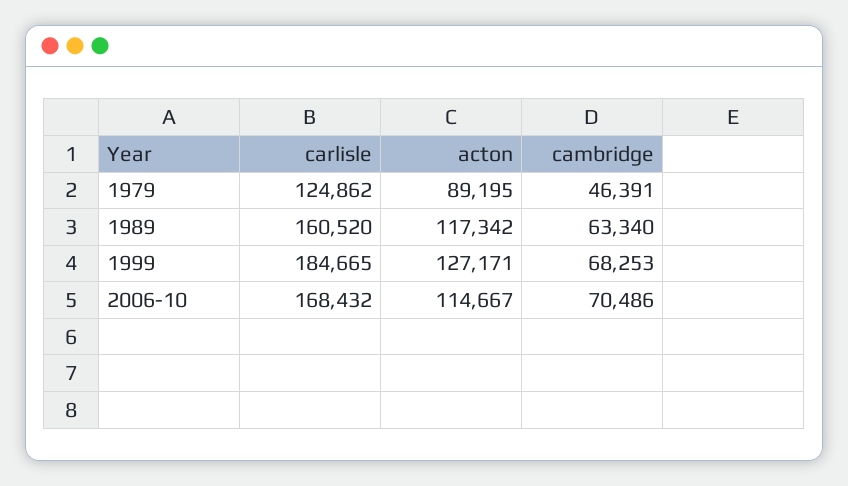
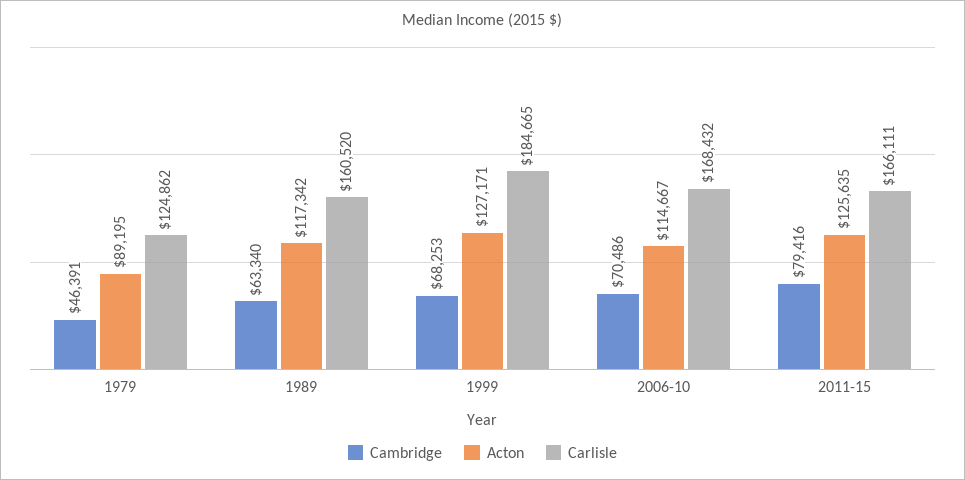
cambridge, 2011-15: none -> 79416
acton, 2011-15: none -> 125635
carlisle, 2011-15: none -> 166111

